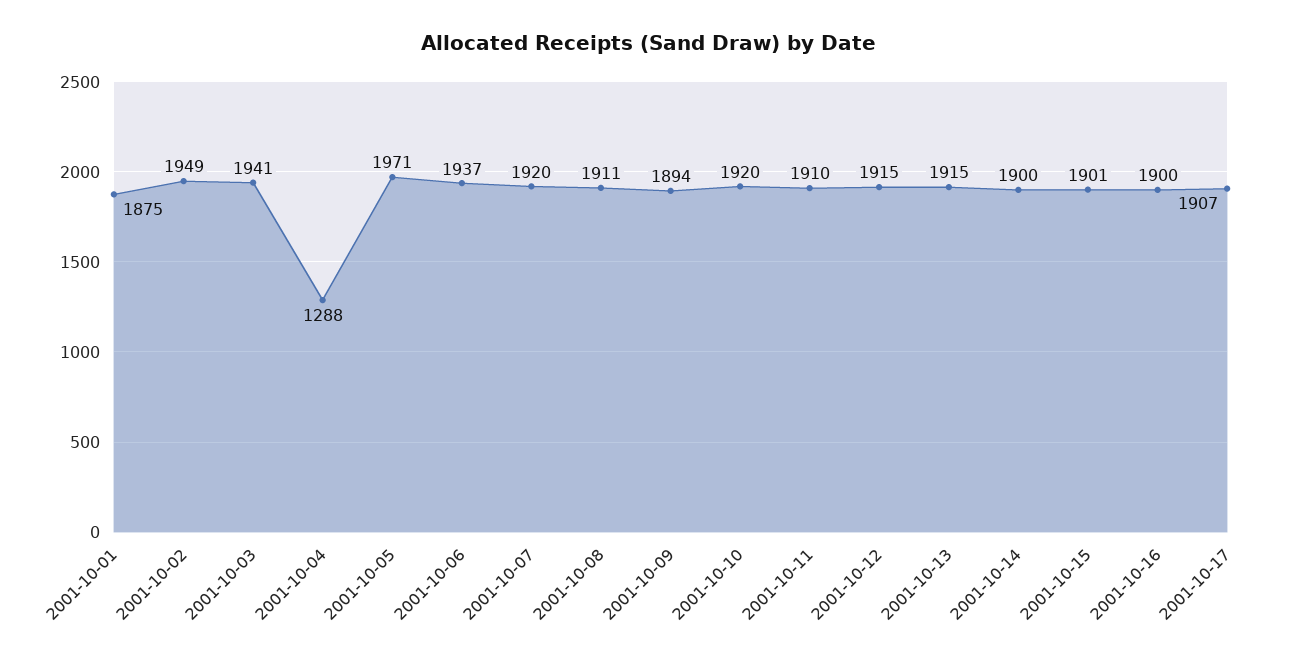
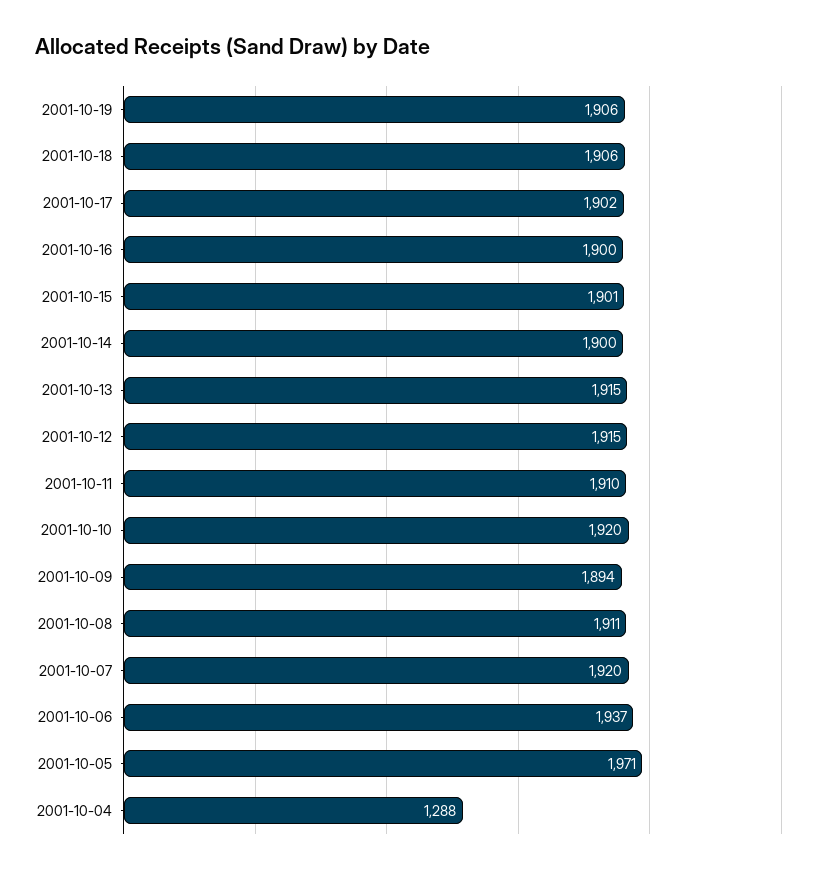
2001-10-01: 1875 -> none
2001-10-02: 1949 -> none
2001-10-03: 1941 -> none
2001-10-17: 1907 -> 1902
2001-10-19: none -> 1906
2001-10-18: none -> 1906

